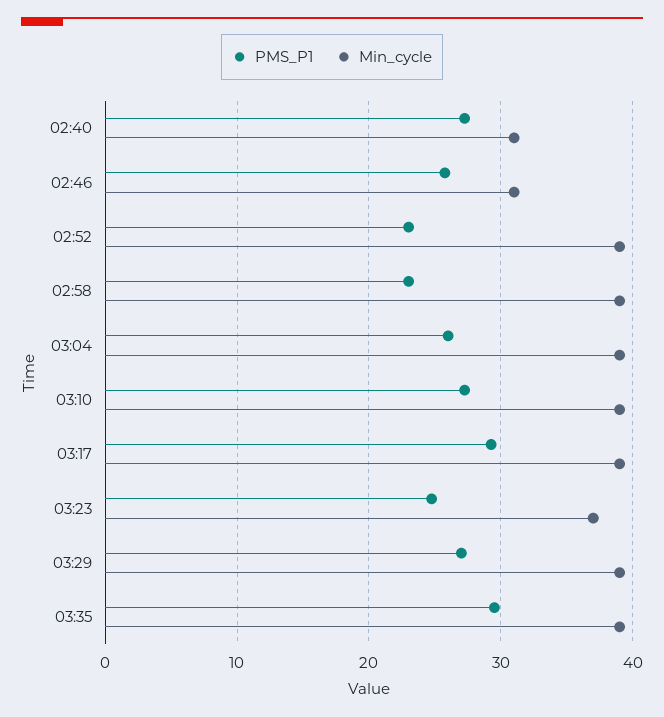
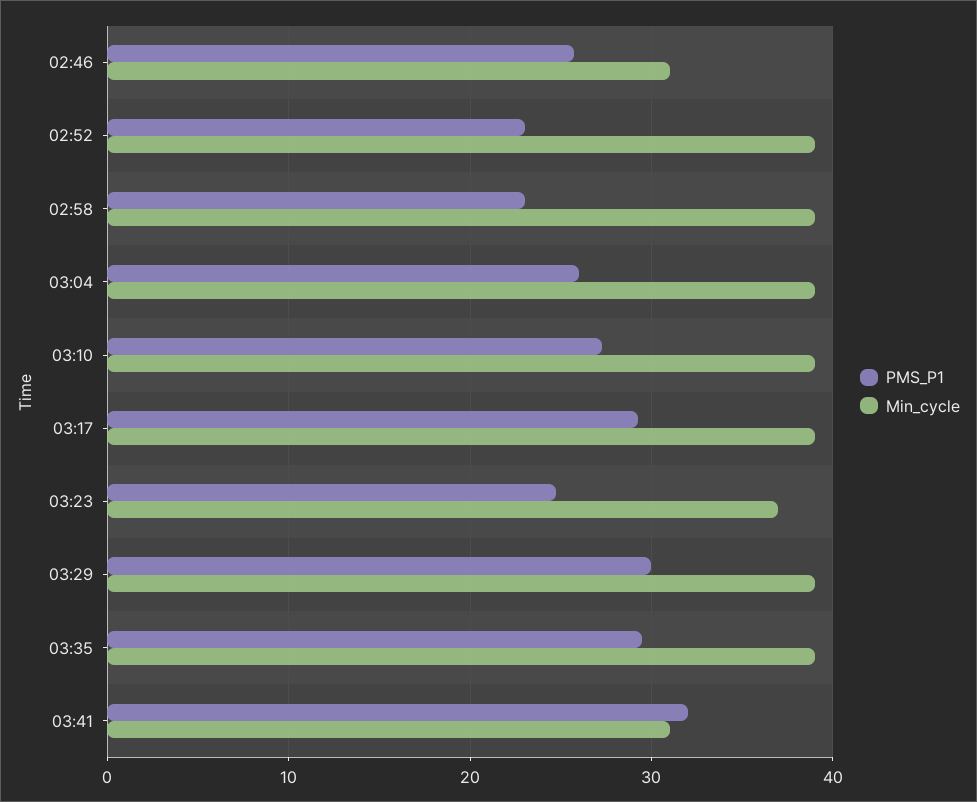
PMS_P1, 02:40: 27 -> none
Min_cycle, 02:40: 31 -> none
PMS_P1, 03:29: 27 -> 30
PMS_P1, 03:41: none -> 32
Min_cycle, 03:41: none -> 31

